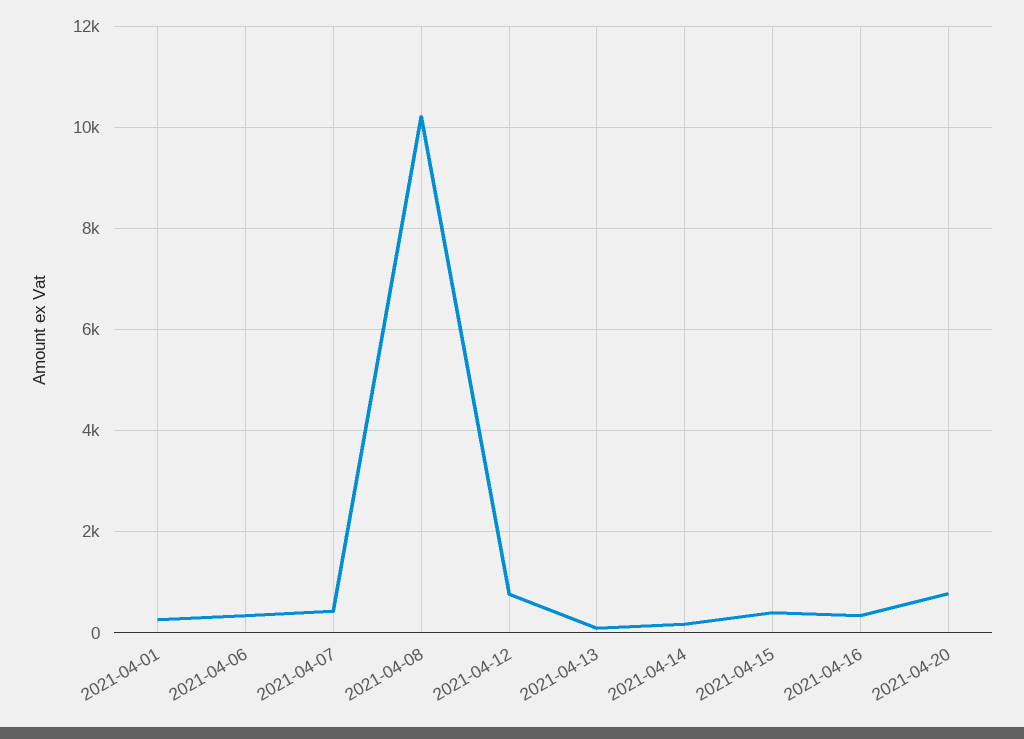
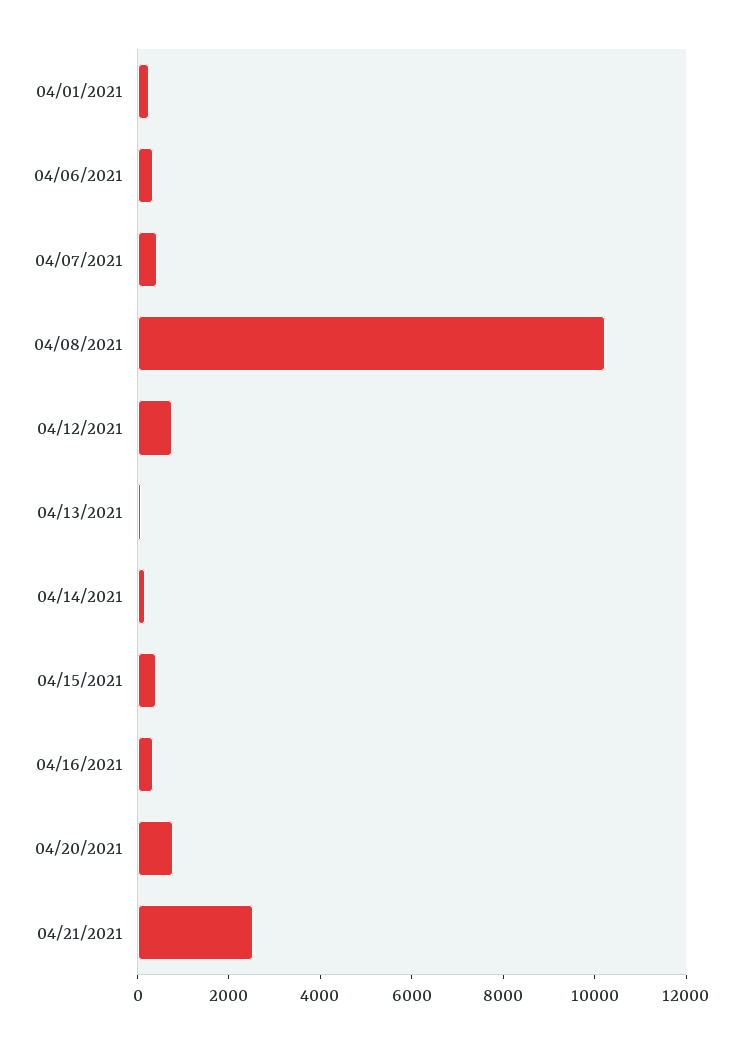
04/21/2021: none -> 2500

